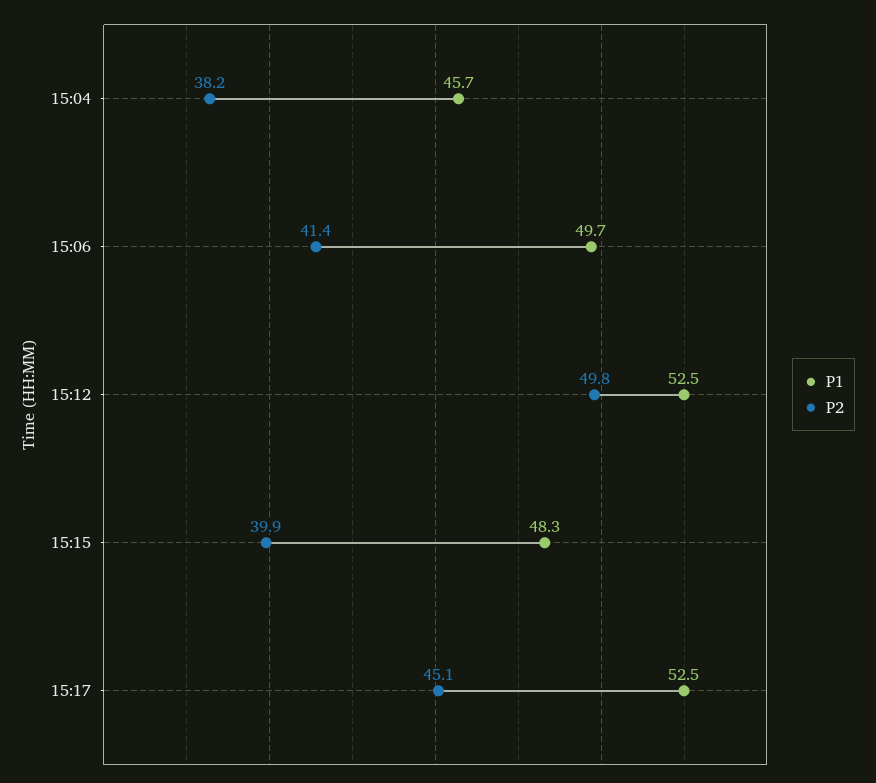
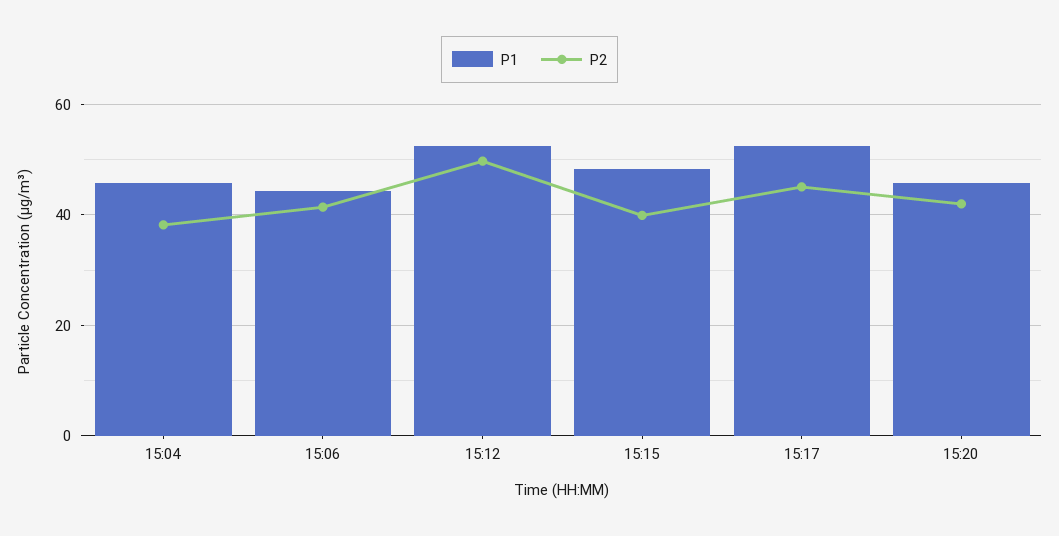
P1, 15:06: 49.7 -> 44
P1, 15:20: none -> 46
P2, 15:20: none -> 42

